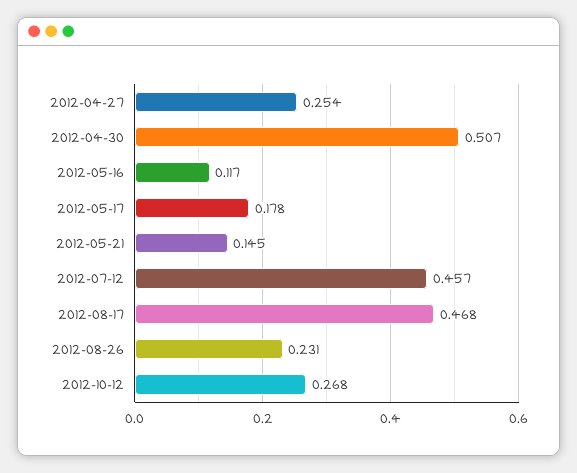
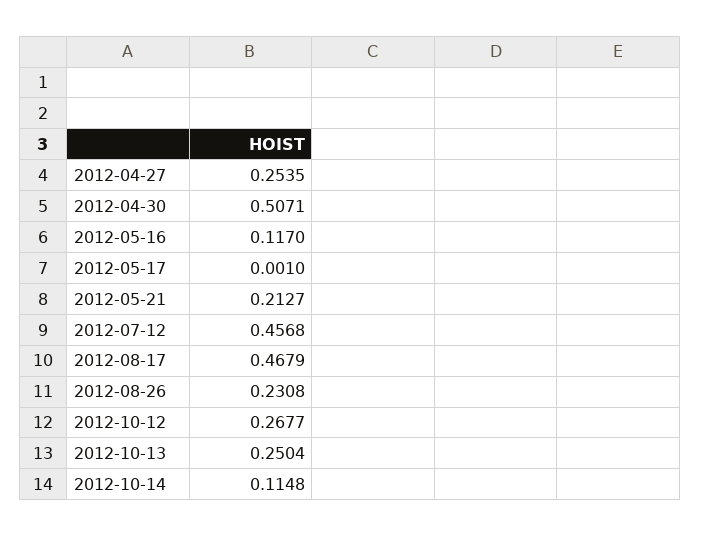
2012-05-17: 0.178 -> 0.001
2012-05-21: 0.145 -> 0.2127
2012-10-13: none -> 0.2504
2012-10-14: none -> 0.1148

